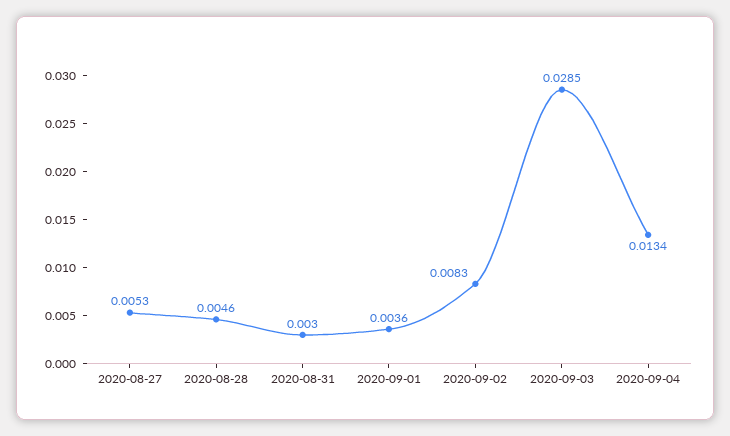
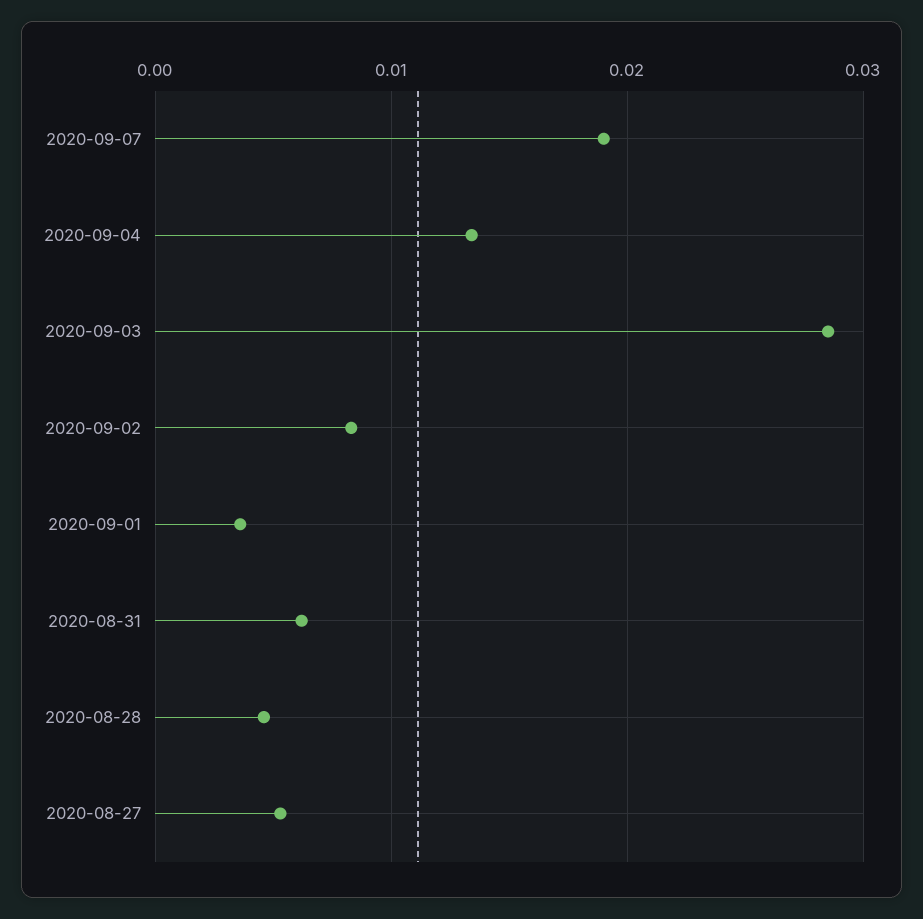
2020-08-31: 0.003 -> 0.006
2020-09-07: none -> 0.019

